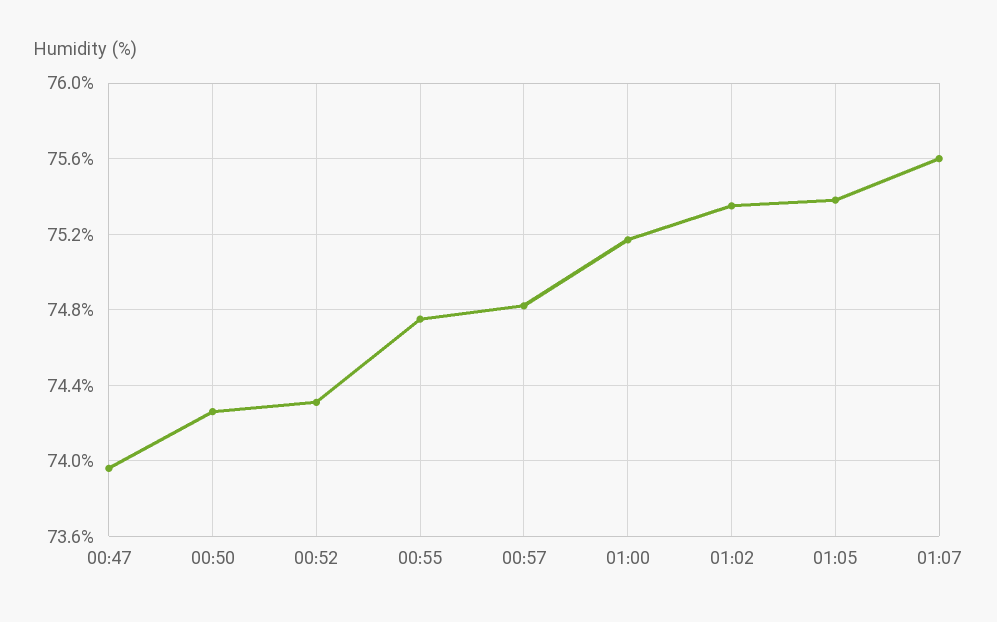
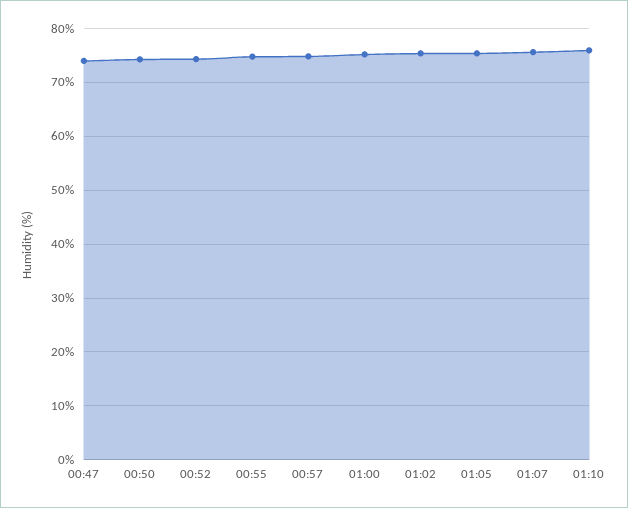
01:10: none -> 76

